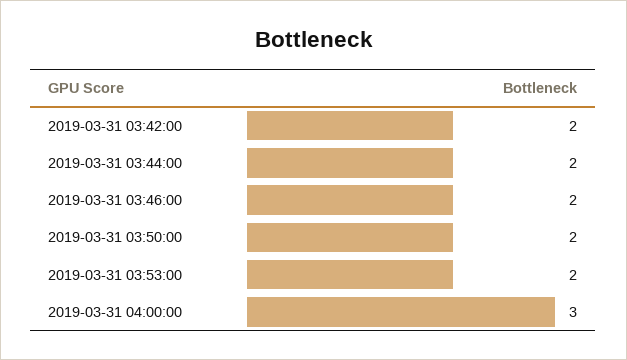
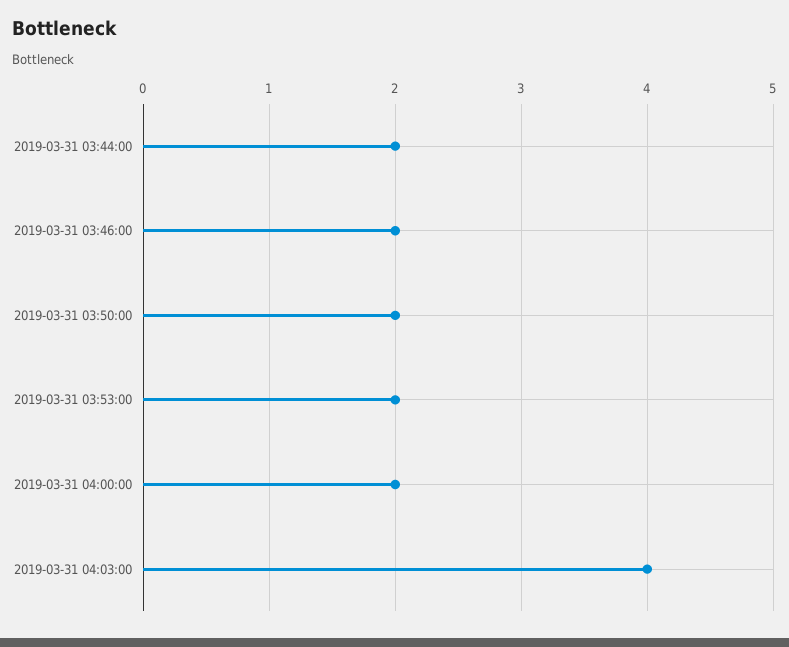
2019-03-31 03:42:00: 2 -> none
2019-03-31 04:00:00: 3 -> 2
2019-03-31 04:03:00: none -> 4

